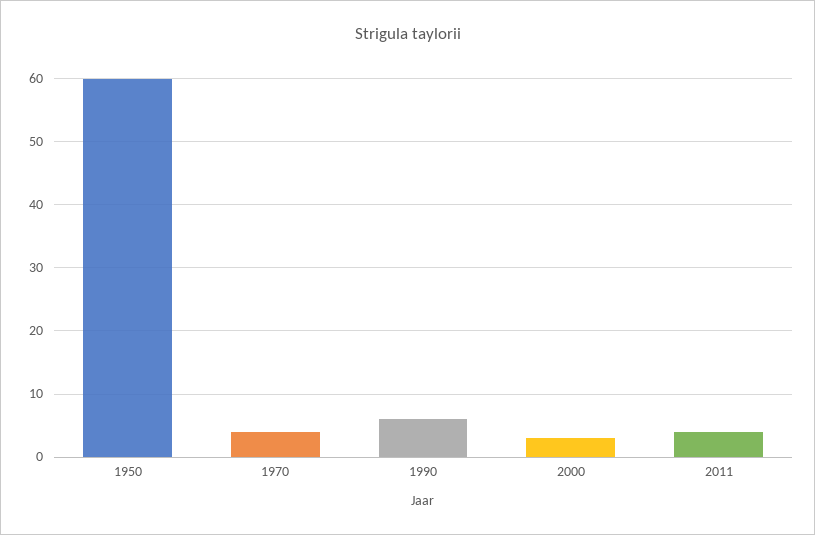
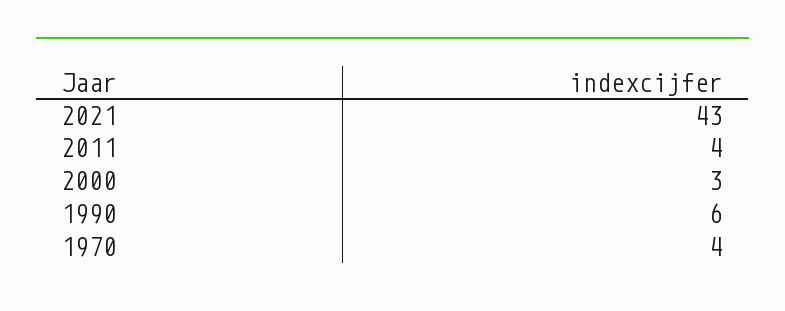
1950: 60 -> none
2021: none -> 43

